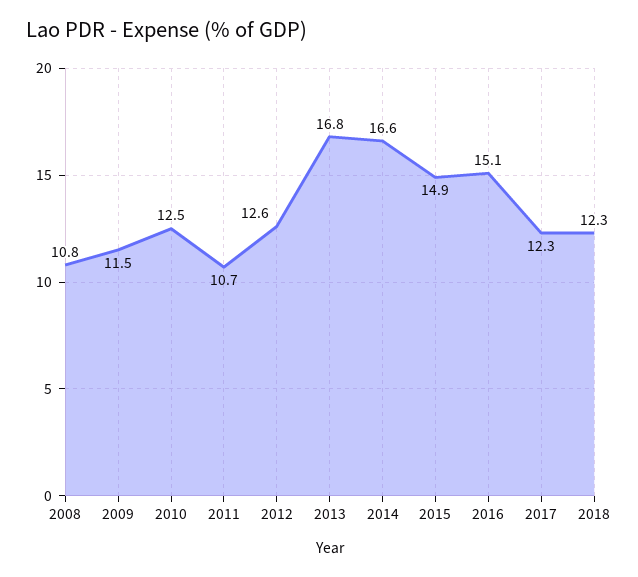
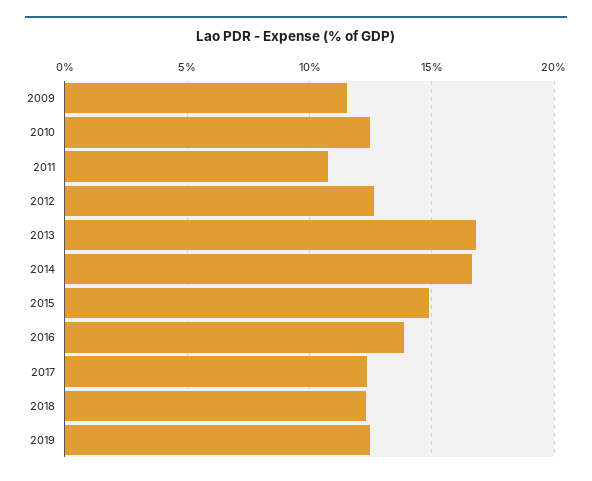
2008: 10.8 -> none
2016: 15.1 -> 14
2019: none -> 12.5

